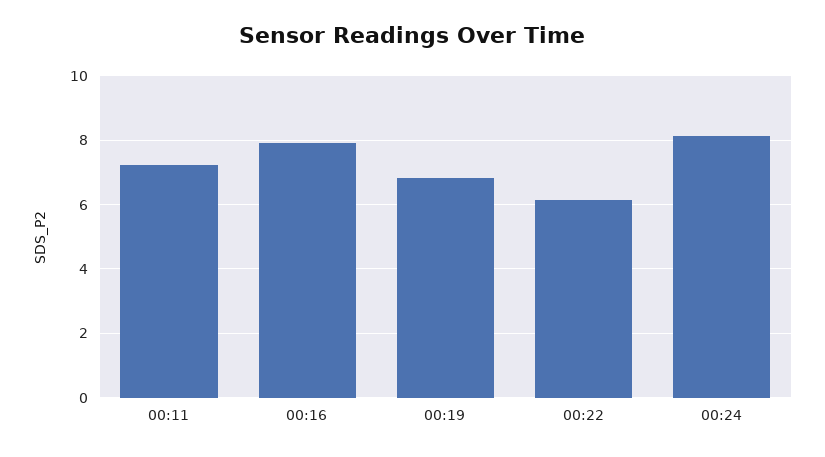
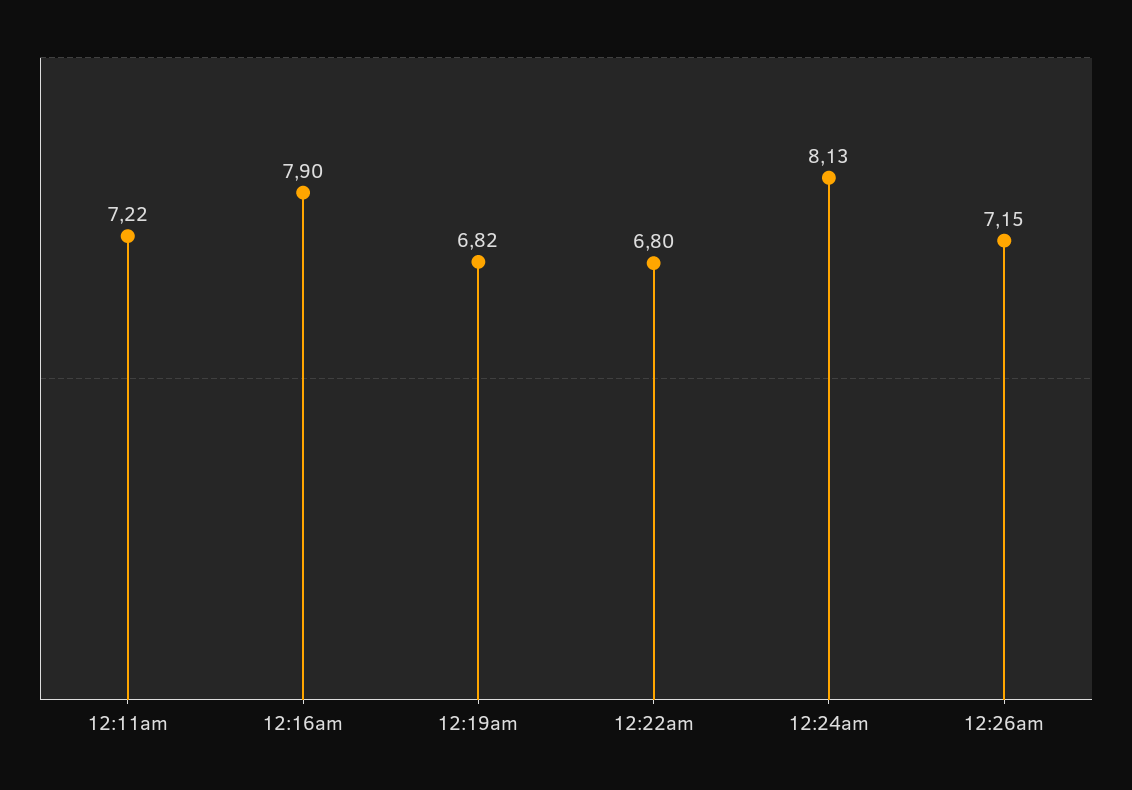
00:22: 6.2 -> 6.8
12:26am: none -> 7.15

